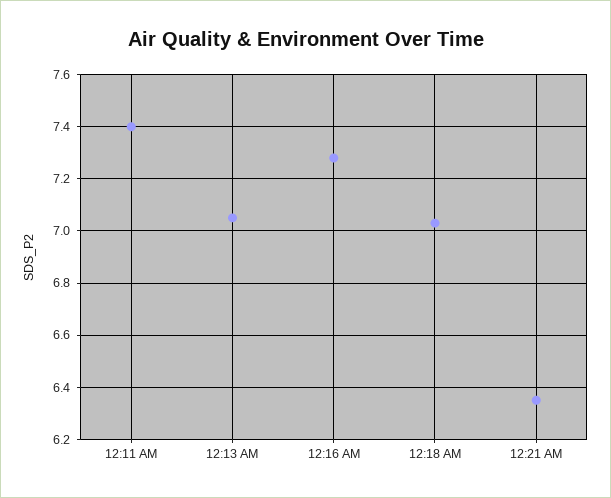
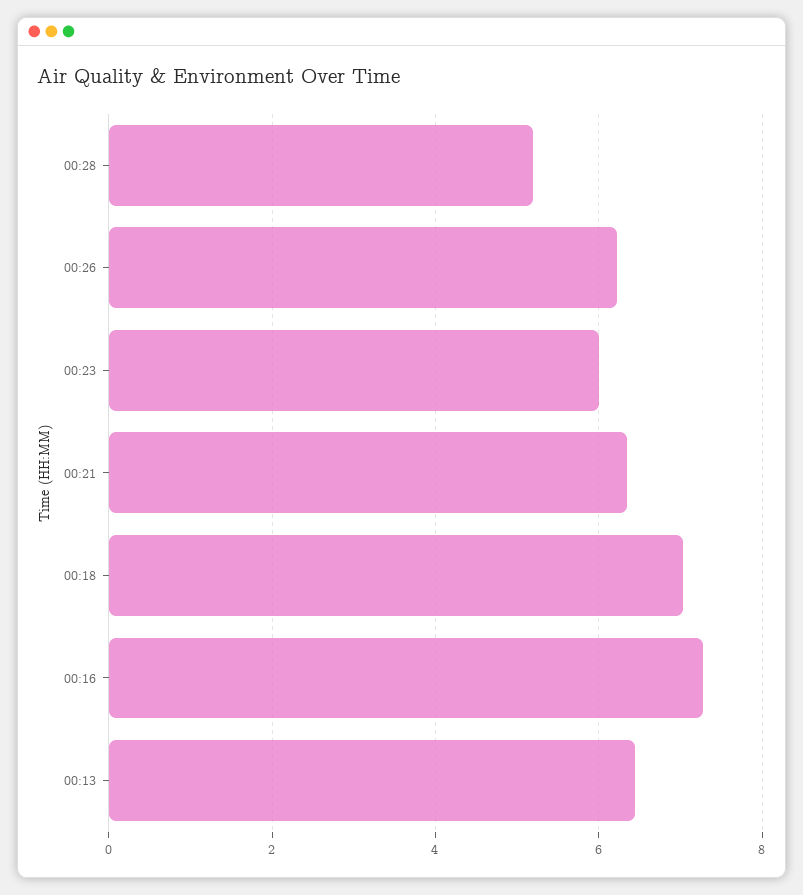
12:11 AM: 7.4 -> none
12:13 AM: 7.05 -> 6.4
00:28: none -> 5.2
00:26: none -> 6.2
00:23: none -> 6

